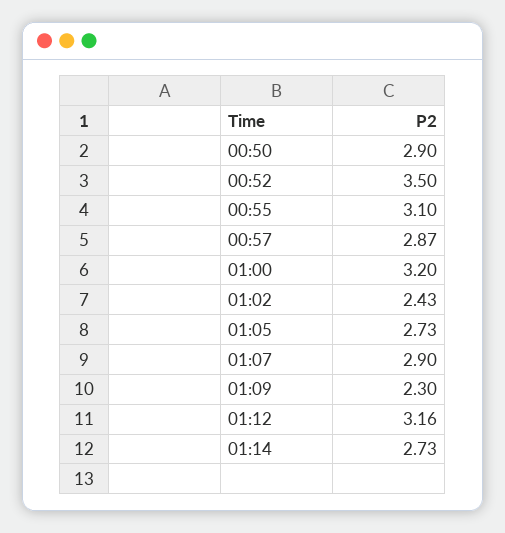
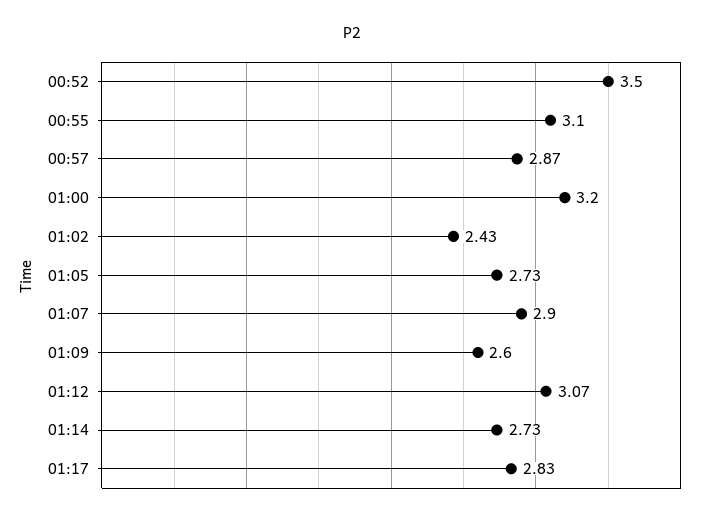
00:50: 2.9 -> none
01:09: 2.3 -> 2.6
01:12: 3.16 -> 3.07
01:17: none -> 2.83

